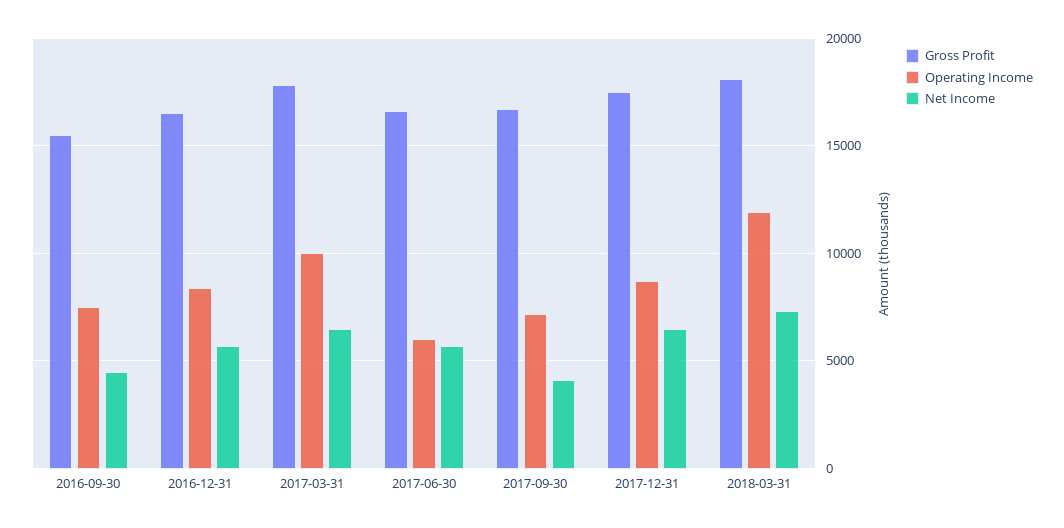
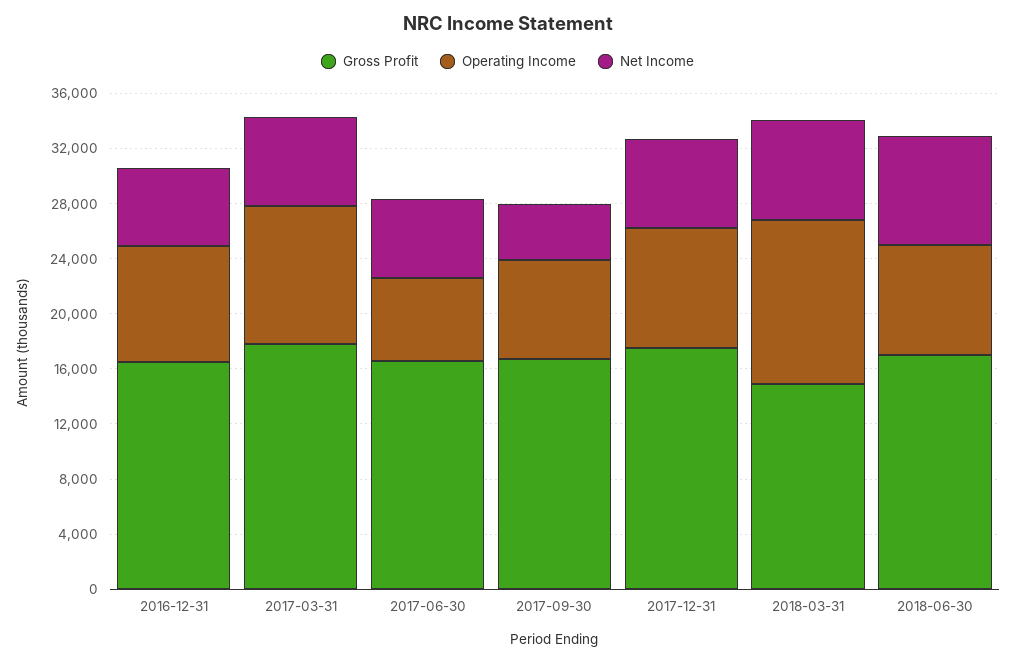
Gross Profit, 2016-09-30: 15500 -> none
Operating Income, 2016-09-30: 7500 -> none
Net Income, 2016-09-30: 4500 -> none
Gross Profit, 2018-03-31: 18000 -> 15000
Gross Profit, 2018-06-30: none -> 17000
Operating Income, 2018-06-30: none -> 8000
Net Income, 2018-06-30: none -> 8000

